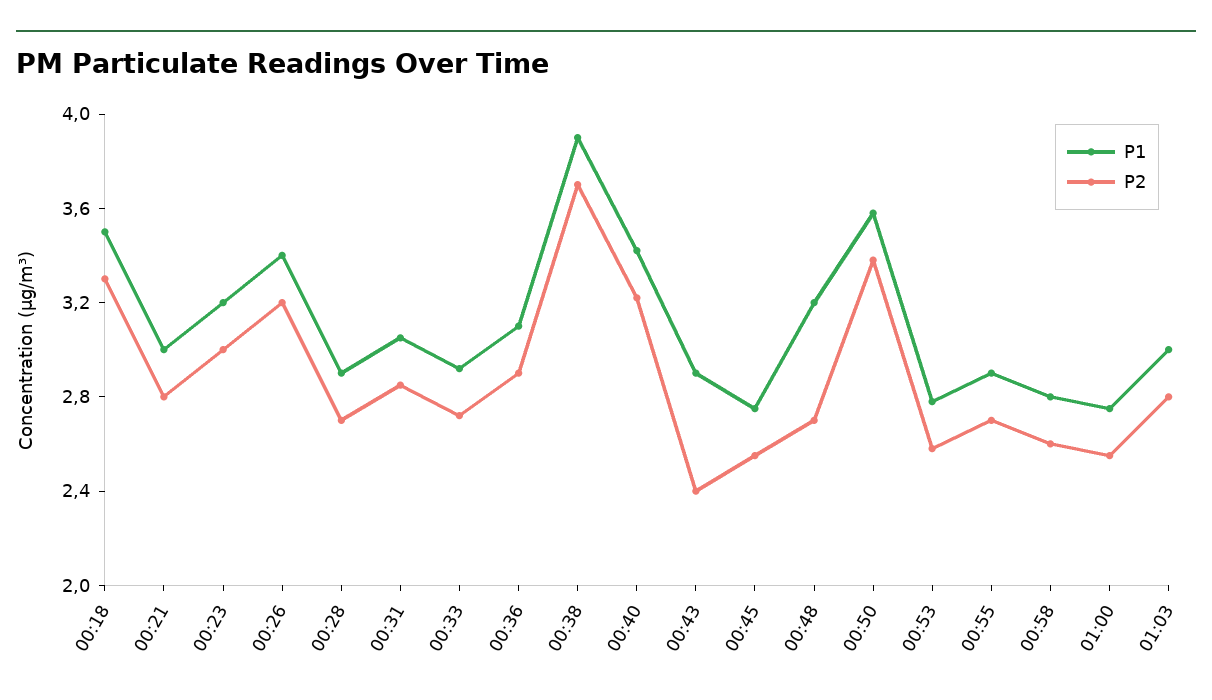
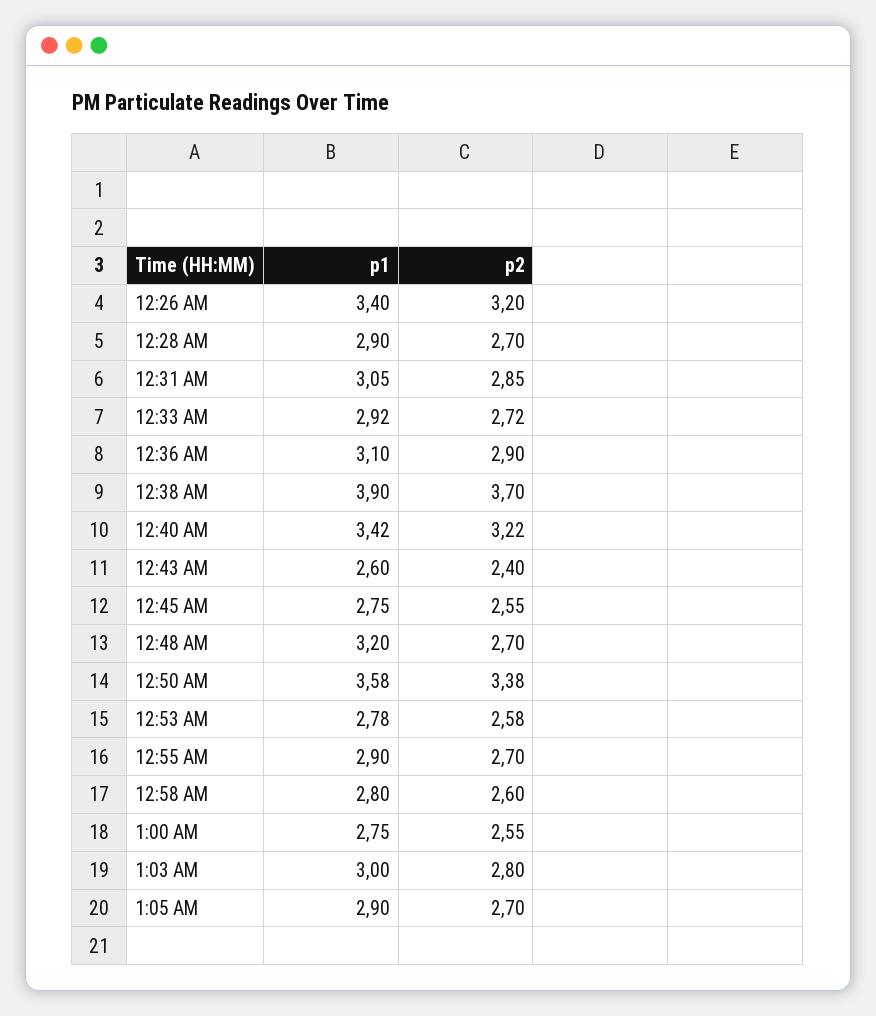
P1, 00:18: 3.5 -> none
P2, 00:18: 3.3 -> none
P1, 00:21: 3 -> none
P2, 00:21: 2.8 -> none
P1, 00:23: 3.2 -> none
P2, 00:23: 3 -> none
P1, 00:43: 2.9 -> 2.6
P1, 1:05 AM: none -> 2.9
P2, 1:05 AM: none -> 2.7

